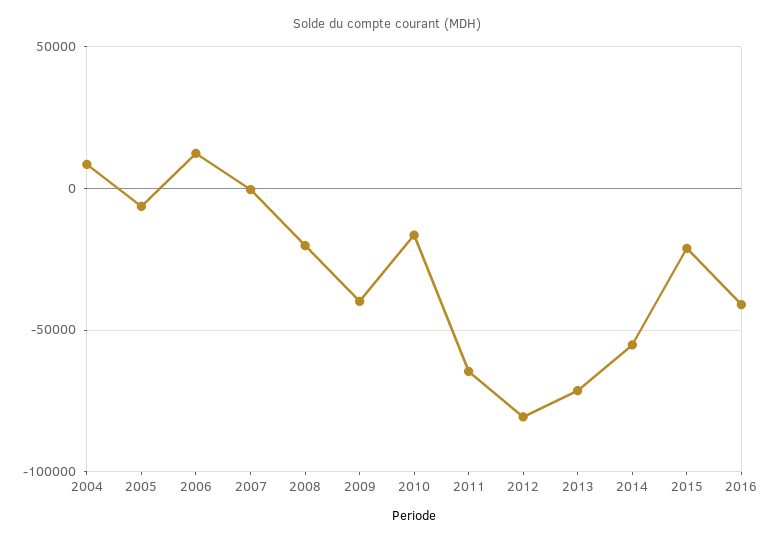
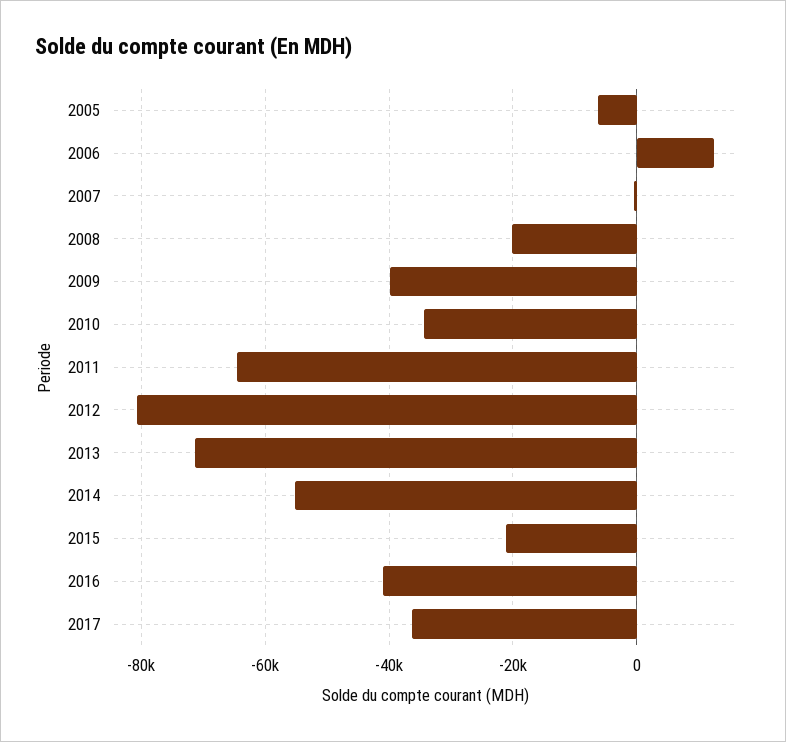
2004: 10000 -> none
2010: -15000 -> -34000
2017: none -> -36000

